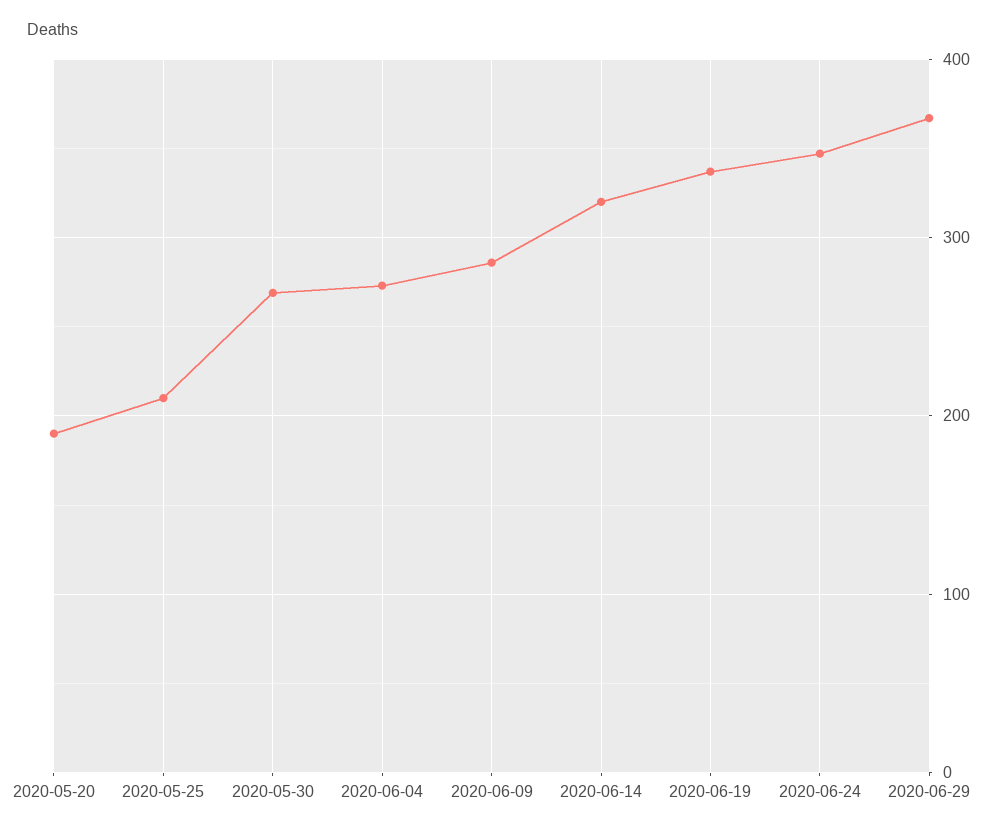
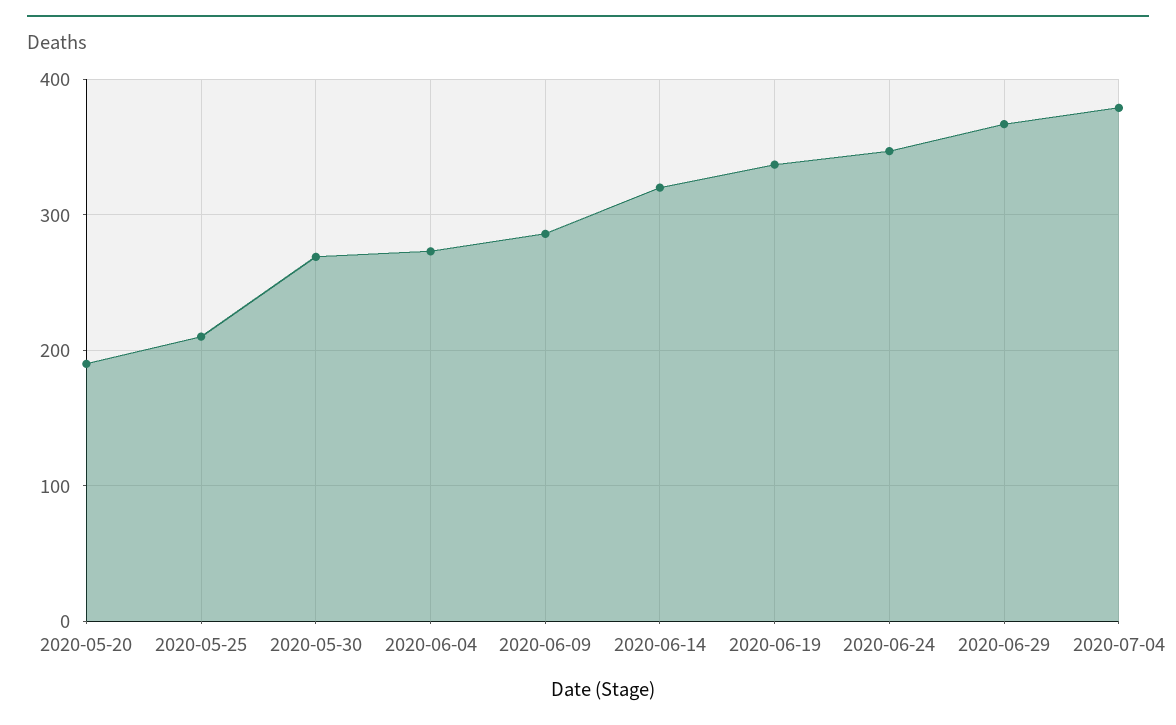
2020-07-04: none -> 380

